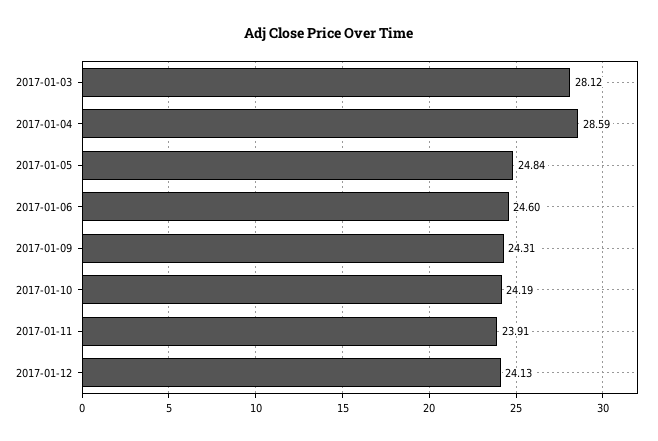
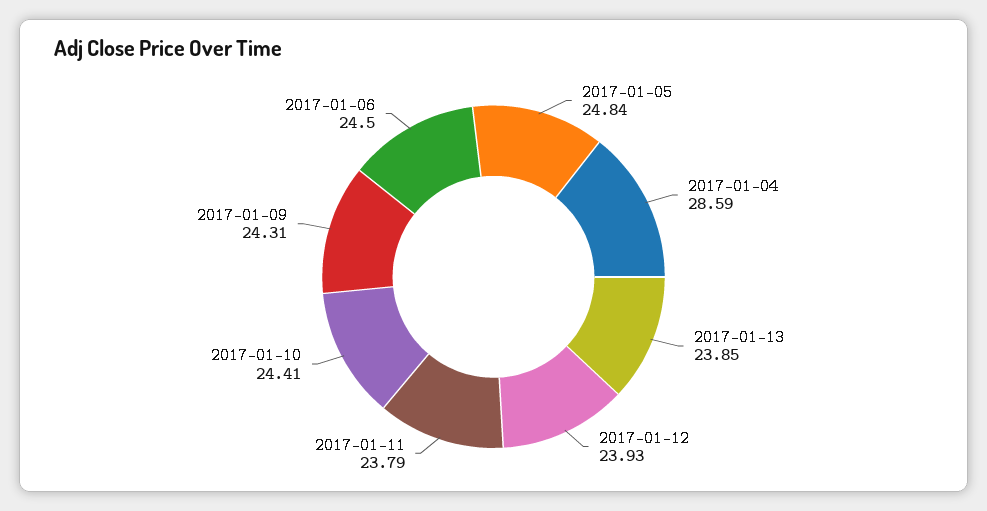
2017-01-03: 28.12 -> none
2017-01-06: 24.6 -> 24.5
2017-01-10: 24.19 -> 24.41
2017-01-11: 23.91 -> 23.79
2017-01-12: 24.13 -> 23.93
2017-01-13: none -> 23.85

